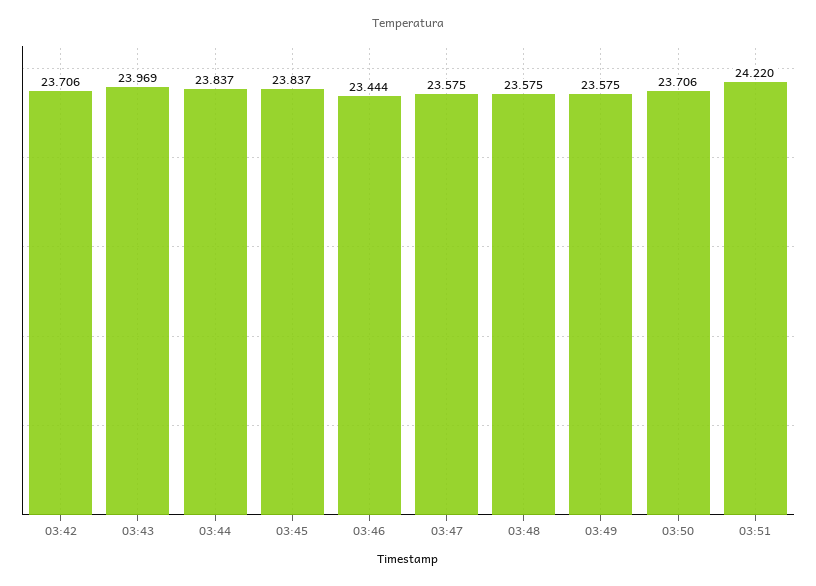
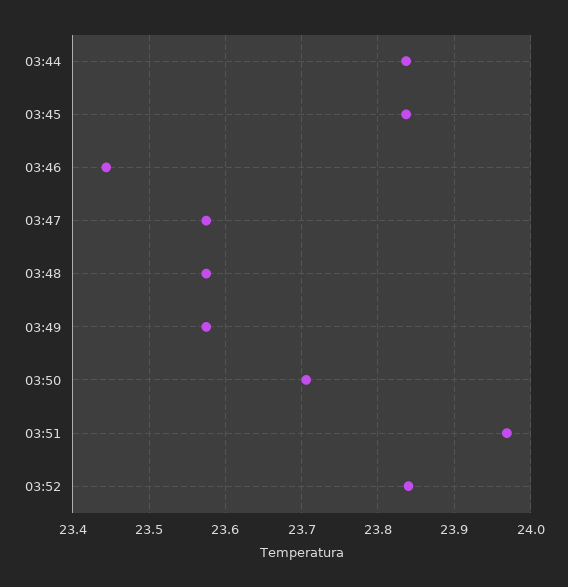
03:42: 23.706 -> none
03:43: 23.969 -> none
03:51: 24.22 -> 23.97
03:52: none -> 23.84

